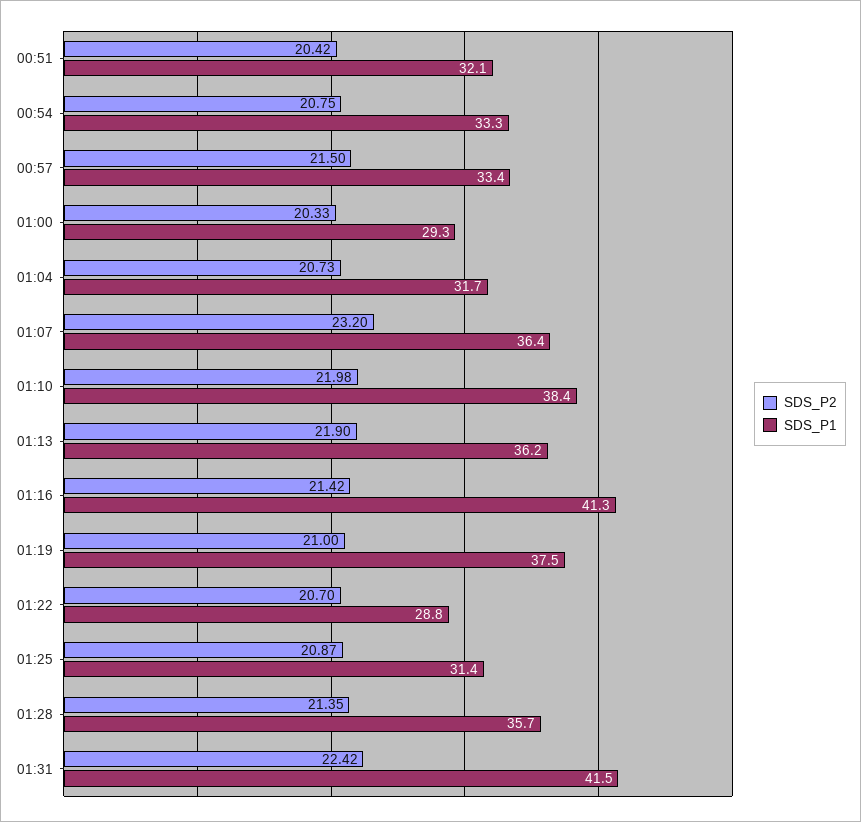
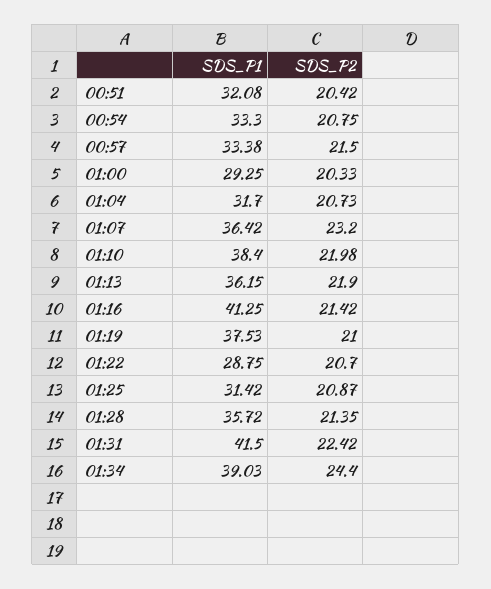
SDS_P1, 01:34: none -> 39.03
SDS_P2, 01:34: none -> 24.4

